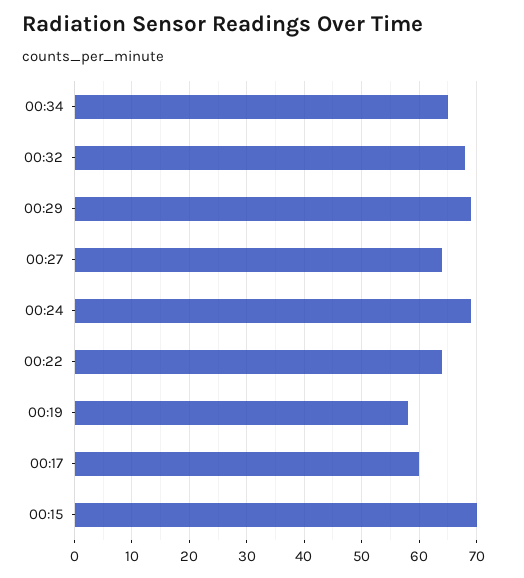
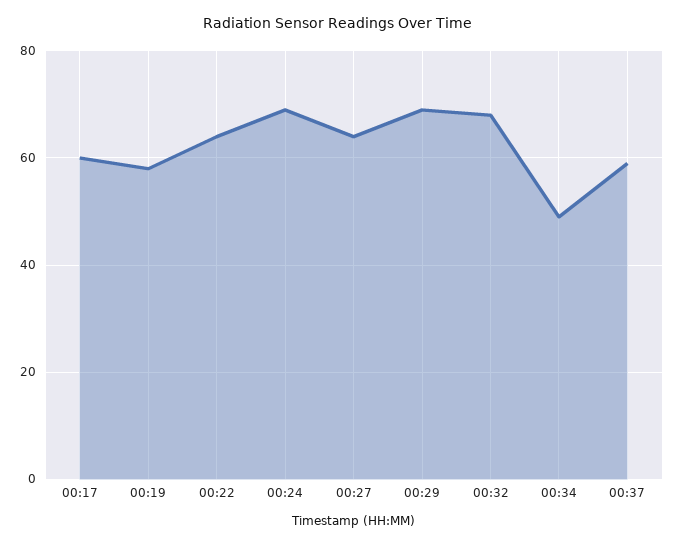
00:34: 65 -> 50
00:15: 70 -> none
00:37: none -> 60

